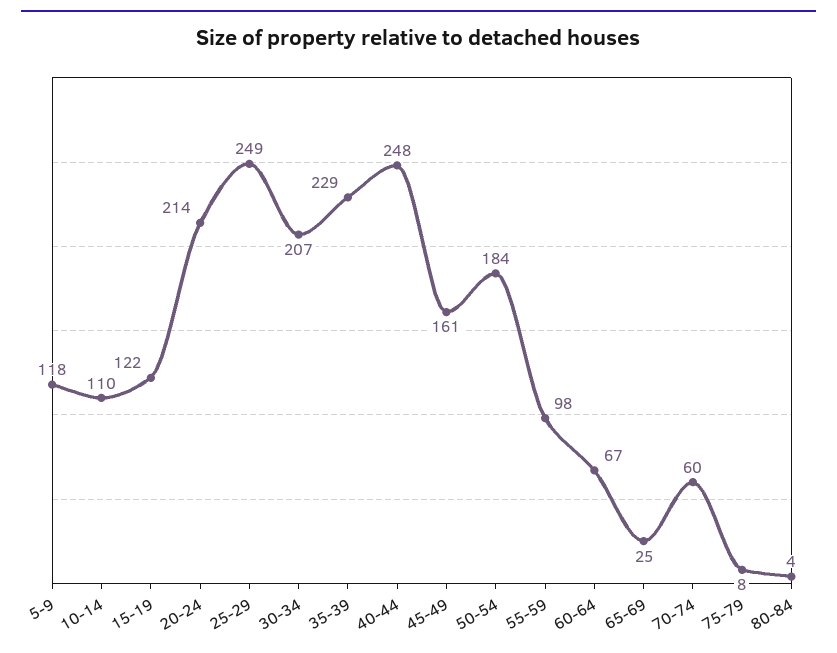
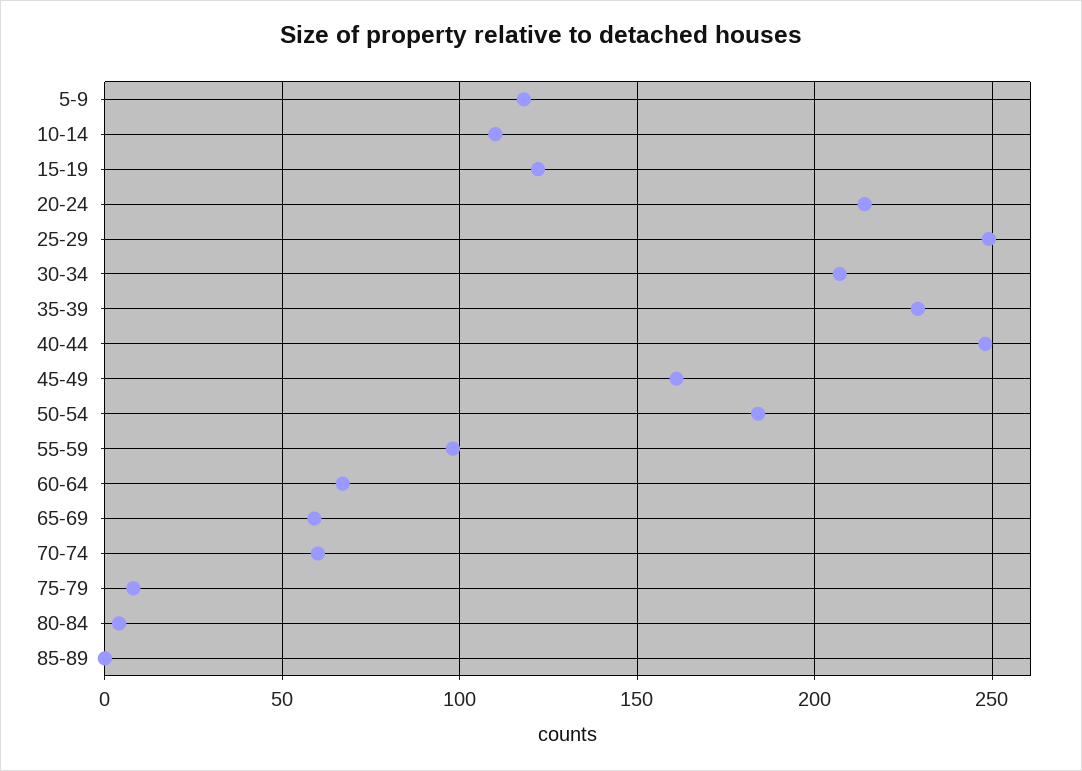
65-69: 25 -> 60
85-89: none -> 0

